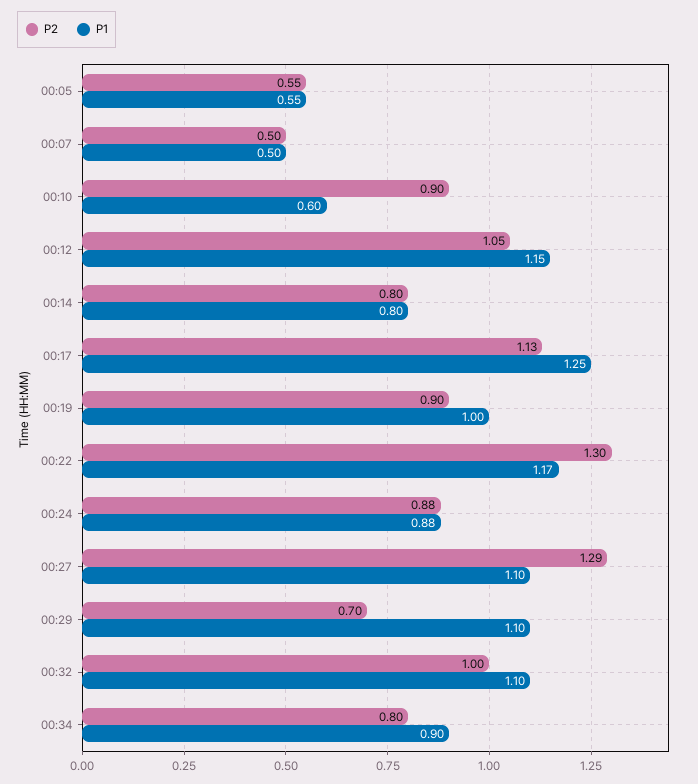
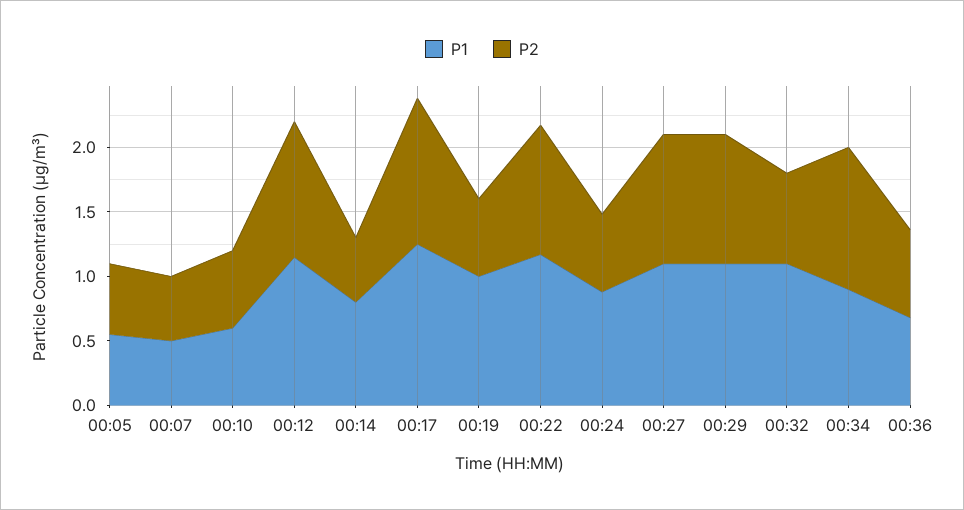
P2, 00:10: 0.9 -> 0.6
P2, 00:14: 0.8 -> 0.5
P2, 00:19: 0.9 -> 0.6
P2, 00:22: 1.3 -> 1
P2, 00:24: 0.88 -> 0.6
P2, 00:27: 1.29 -> 1
P2, 00:29: 0.7 -> 1
P2, 00:32: 1 -> 0.7
P2, 00:34: 0.8 -> 1.1
P1, 00:36: none -> 0.7
P2, 00:36: none -> 0.7

